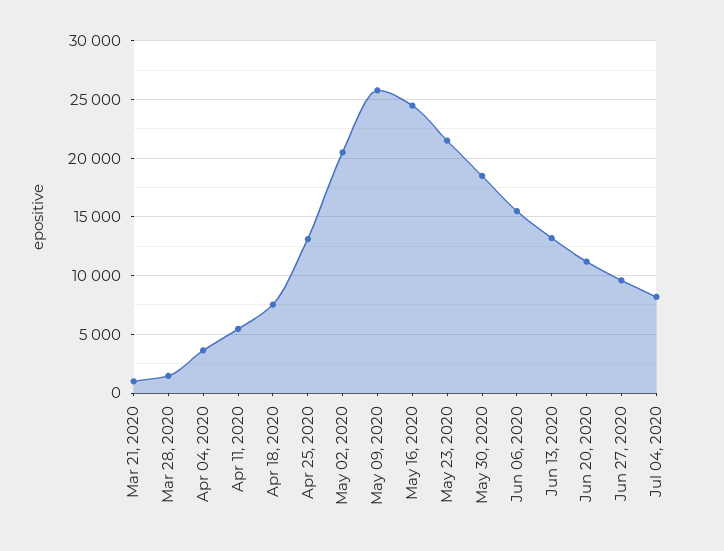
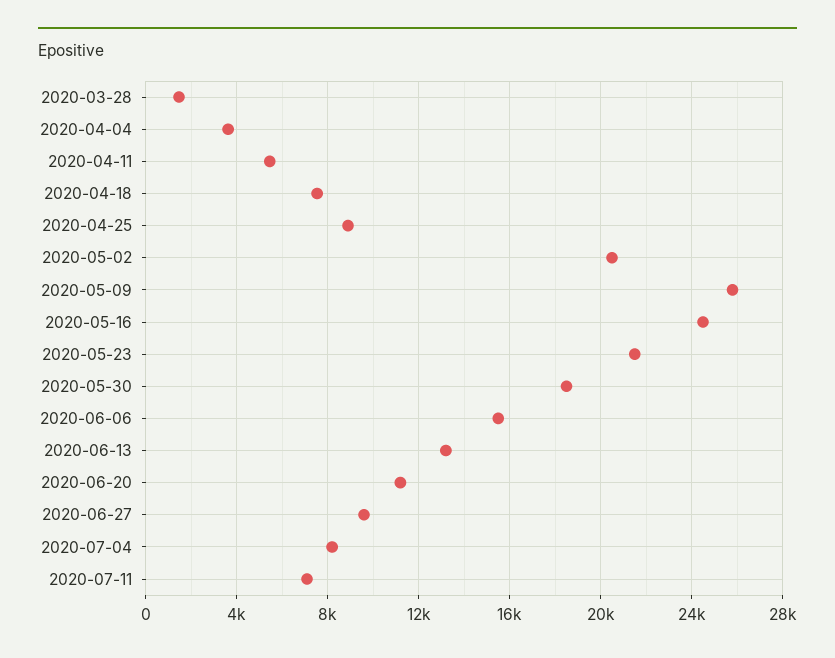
Mar 21, 2020: 1000 -> none
Apr 25, 2020: 13000 -> 9000
2020-07-11: none -> 7000

